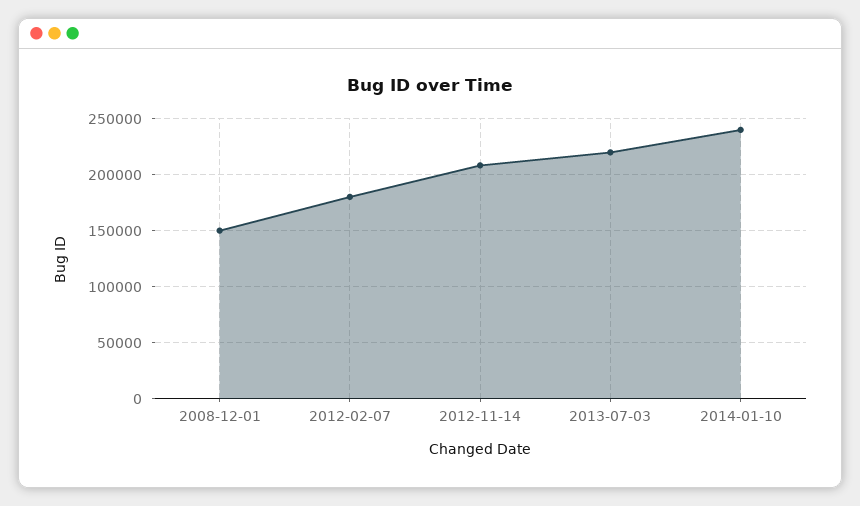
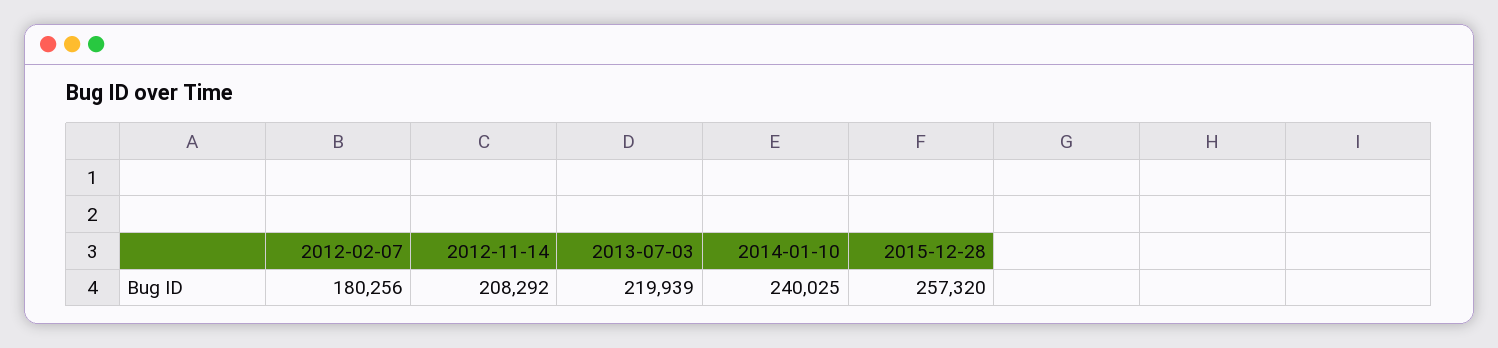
2008-12-01: 150000 -> none
2015-12-28: none -> 257320

